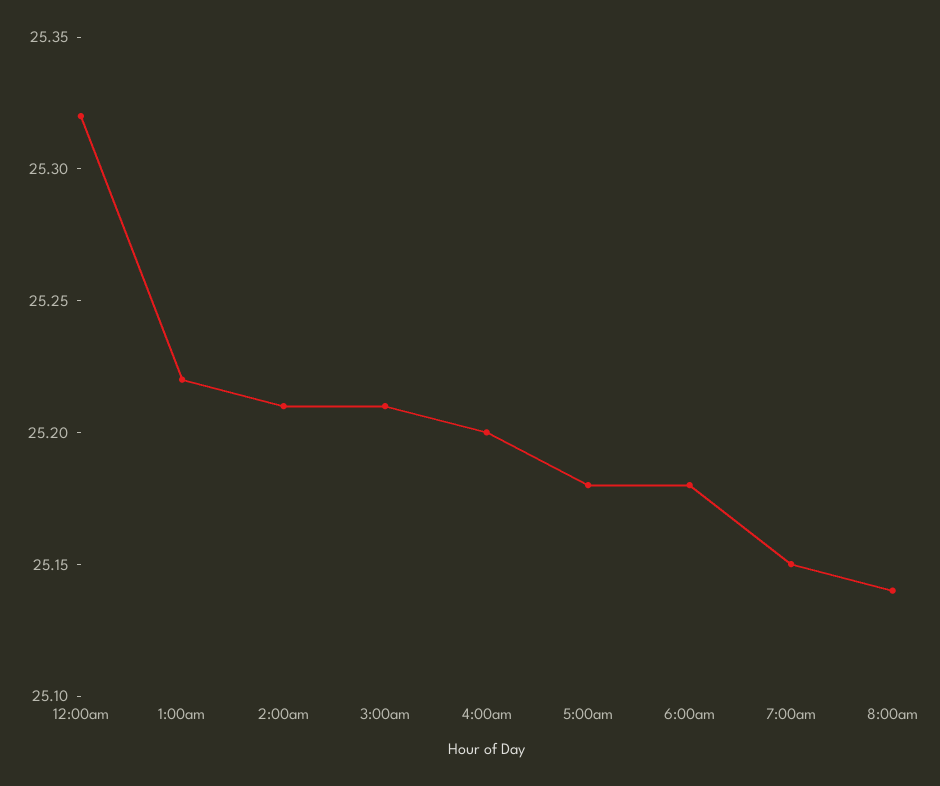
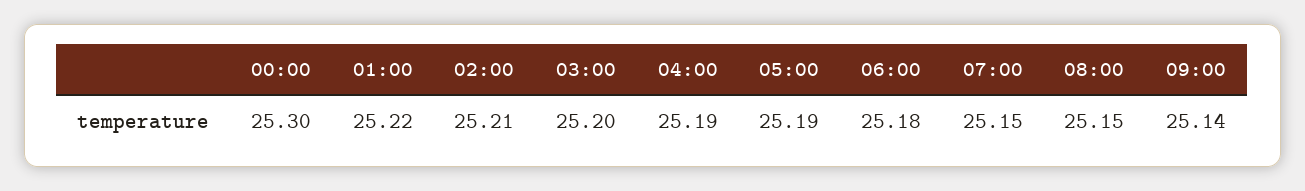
12:00am: 25.32 -> 25.3
3:00am: 25.21 -> 25.2
4:00am: 25.2 -> 25.19
5:00am: 25.18 -> 25.19
8:00am: 25.14 -> 25.15
09:00: none -> 25.14

